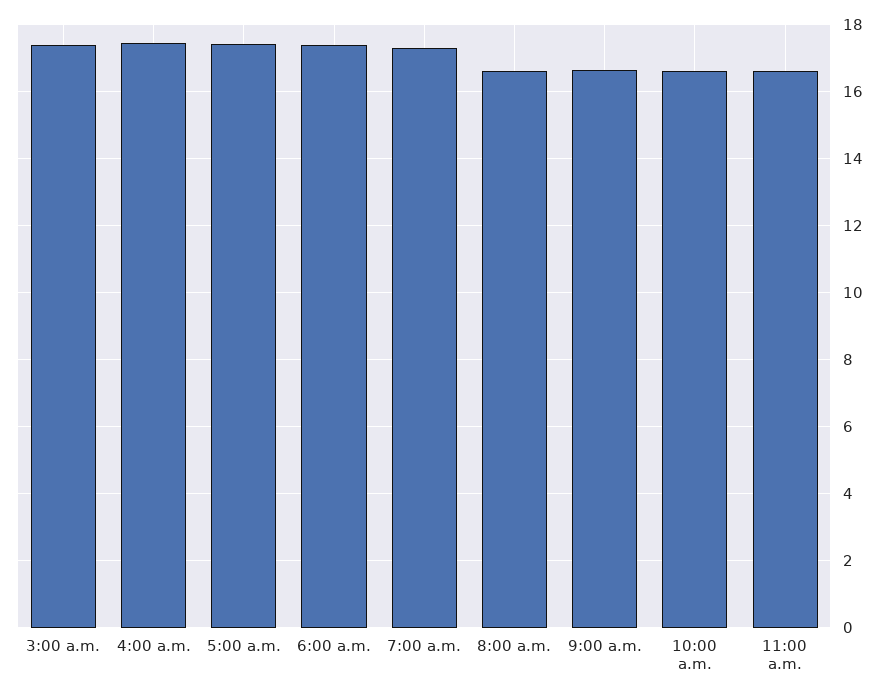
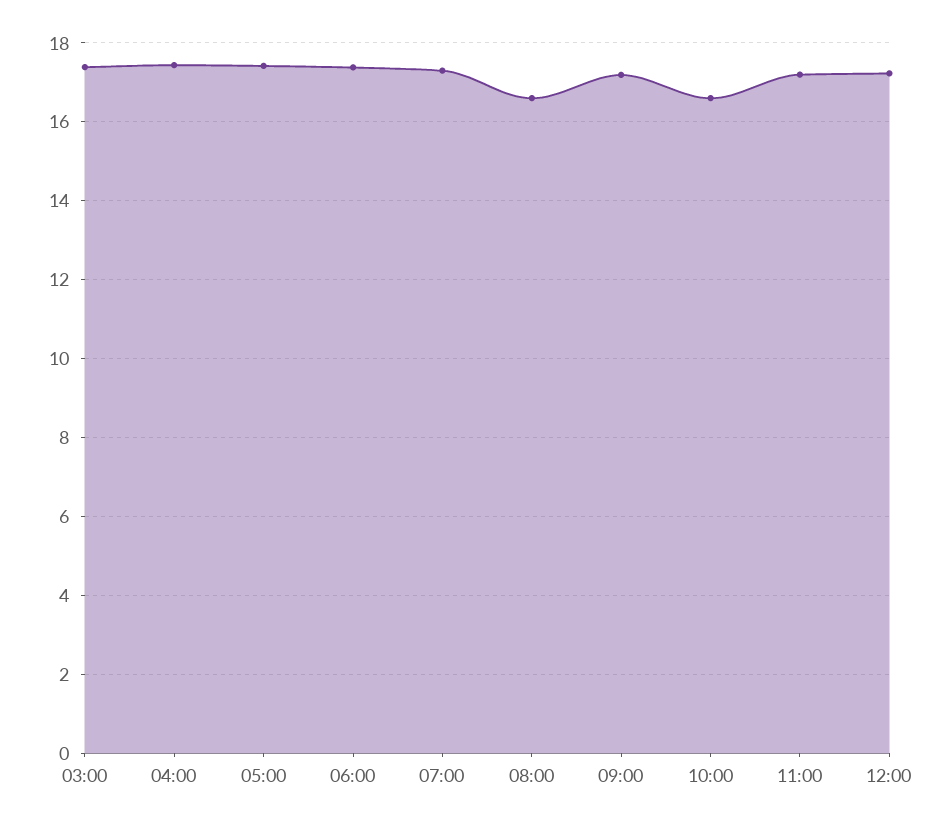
9:00 a.m.: 16.6 -> 17.2
11:00 a.m.: 16.6 -> 17.2
12:00: none -> 17.2

